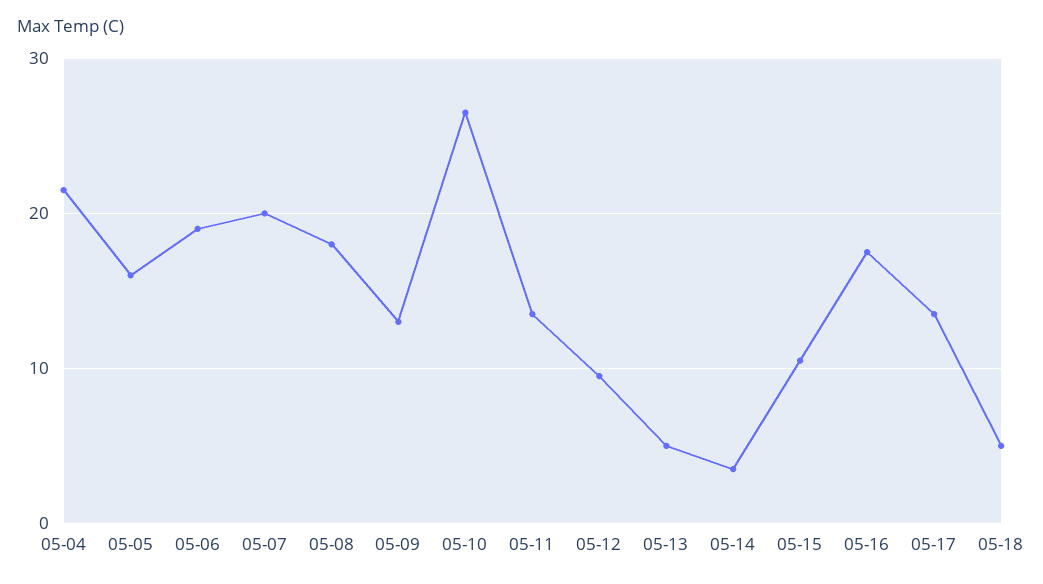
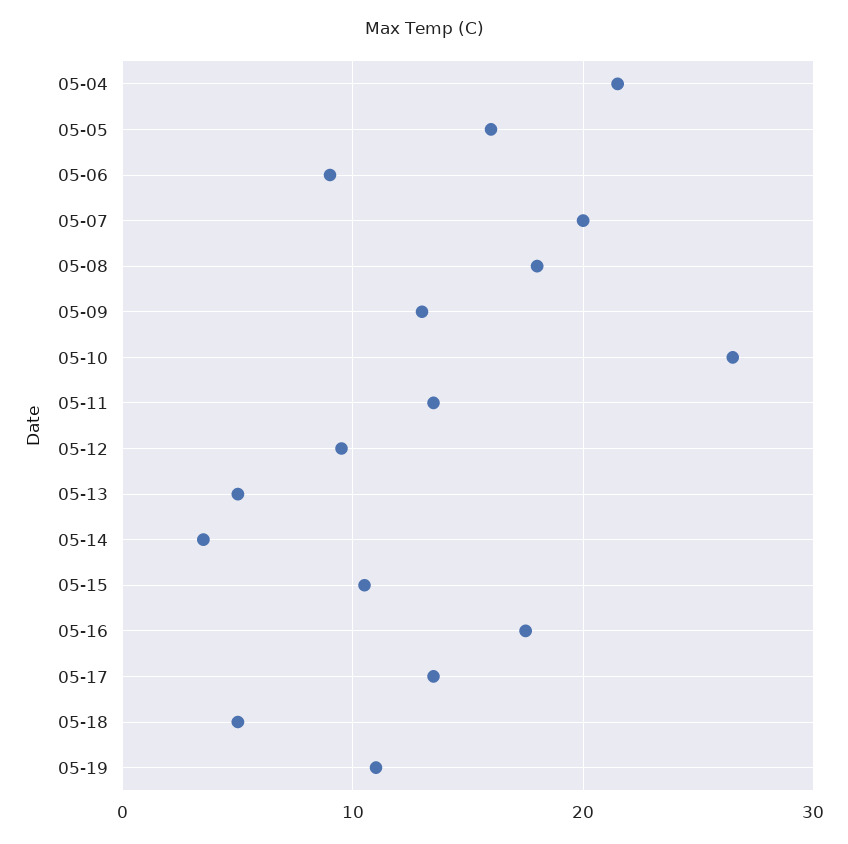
05-06: 19 -> 9
05-19: none -> 11

